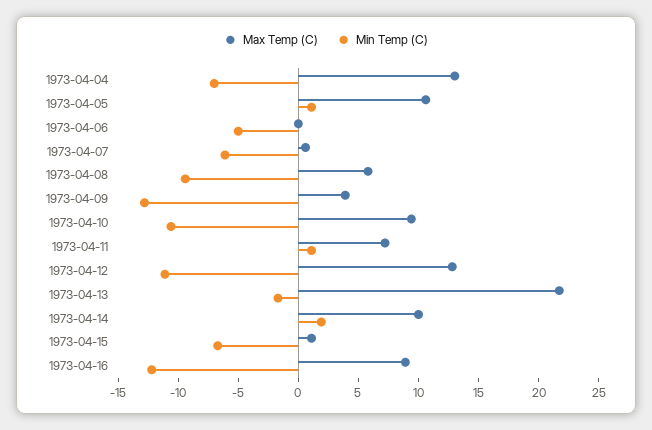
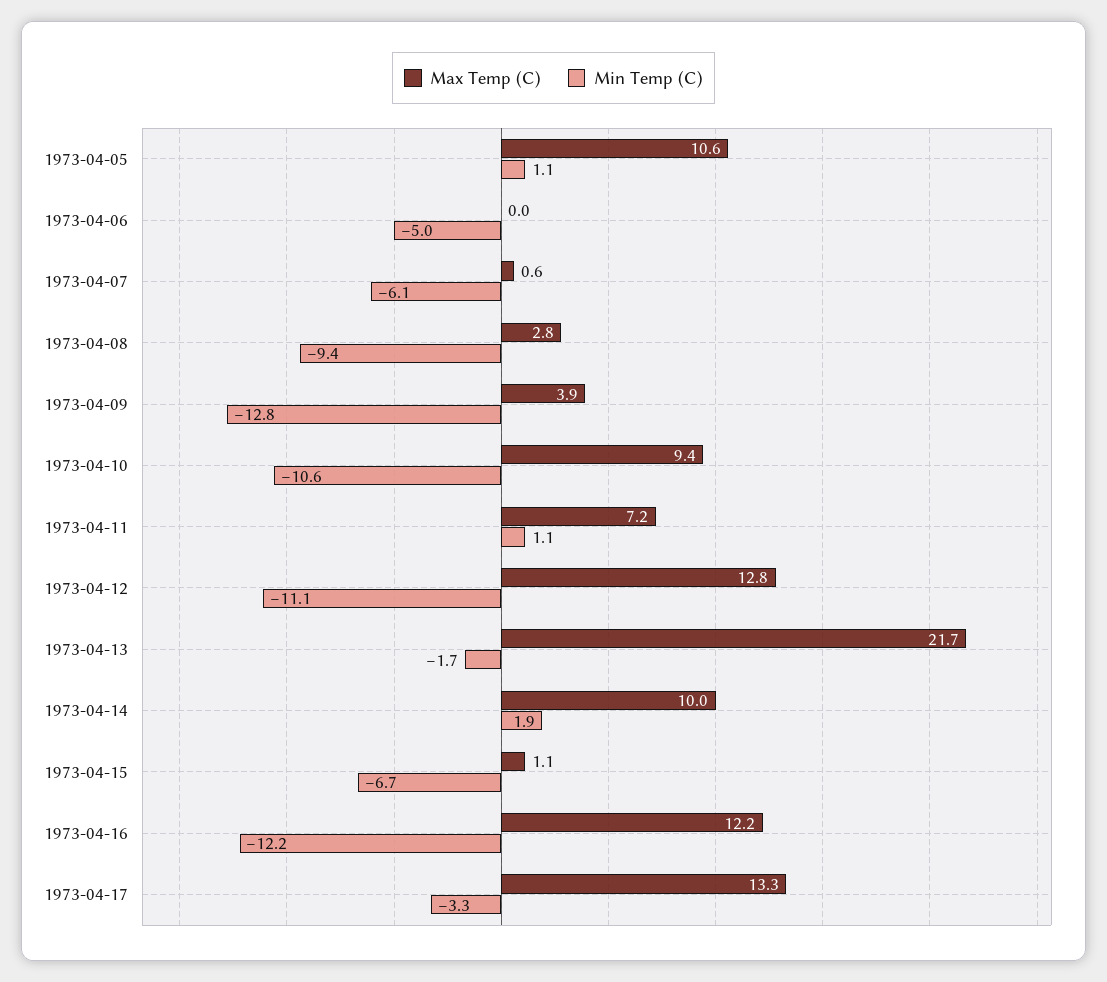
Max Temp (C), 1973-04-04: 13 -> none
Min Temp (C), 1973-04-04: -7 -> none
Max Temp (C), 1973-04-08: 6 -> 2.8
Max Temp (C), 1973-04-16: 9 -> 12.2
Max Temp (C), 1973-04-17: none -> 13.3
Min Temp (C), 1973-04-17: none -> -3.3

